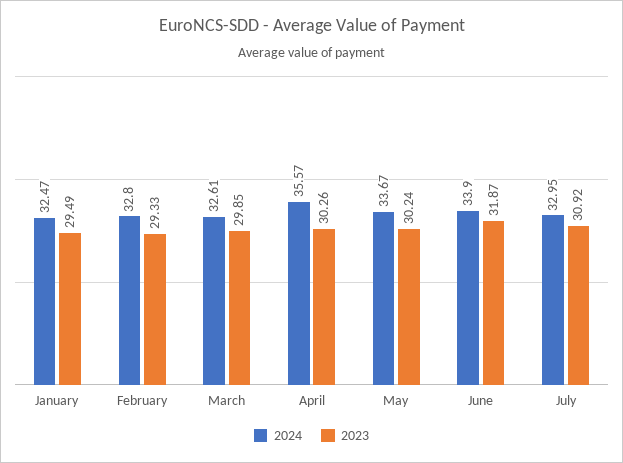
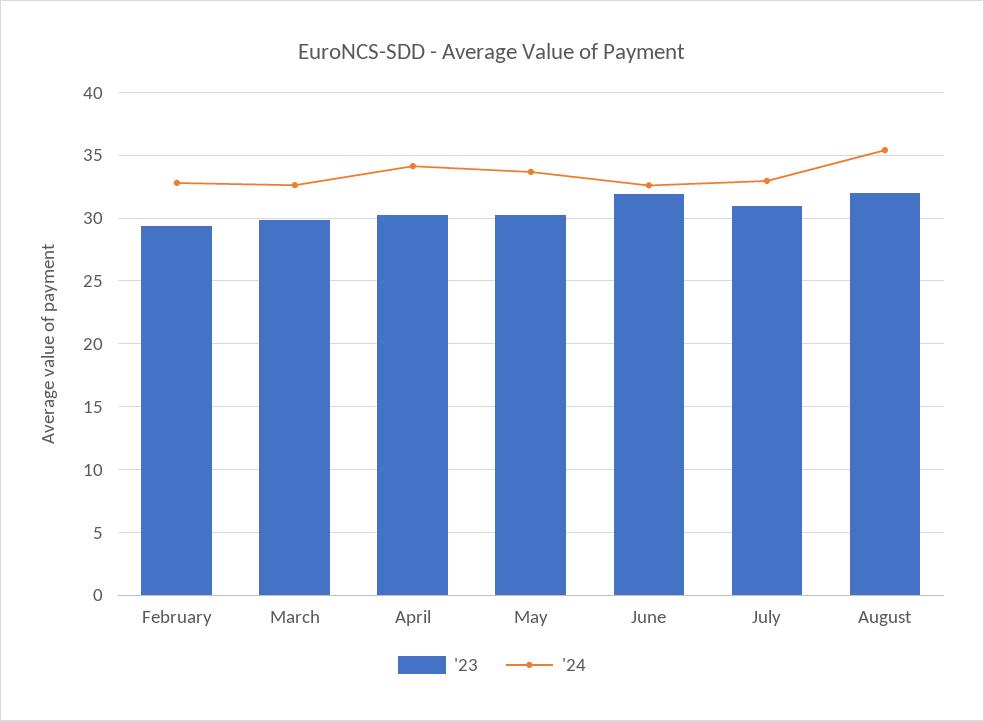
2024, January: 32.47 -> none
2023, January: 29.49 -> none
2024, April: 35.57 -> 34
2024, June: 33.9 -> 32.5
2023, August: none -> 32
2024, August: none -> 35.5

